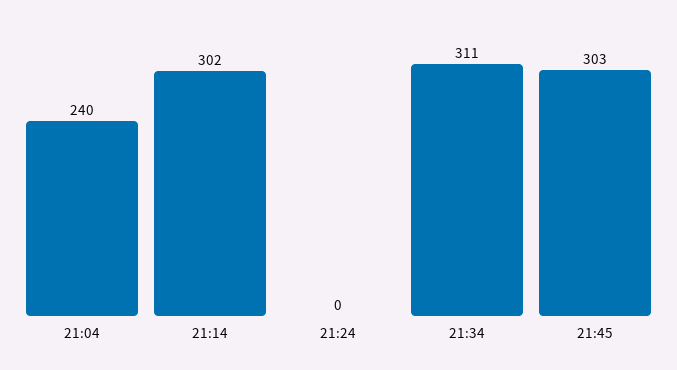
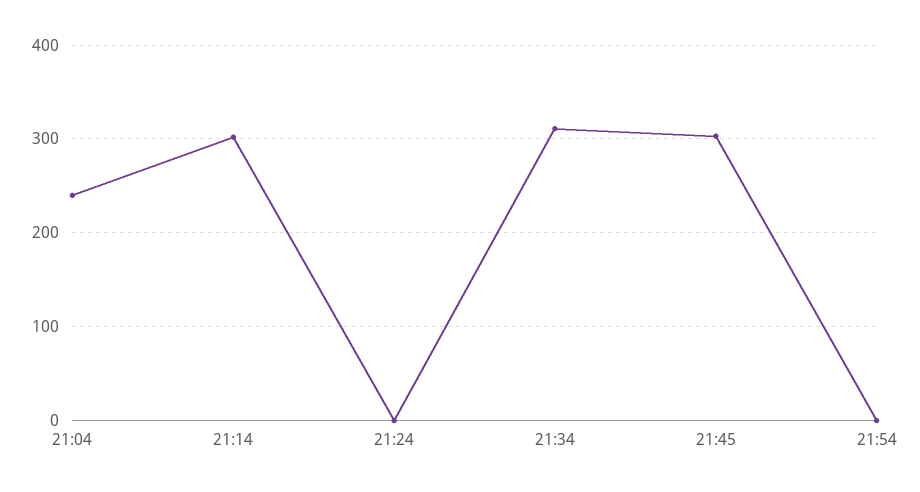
21:54: none -> 0

